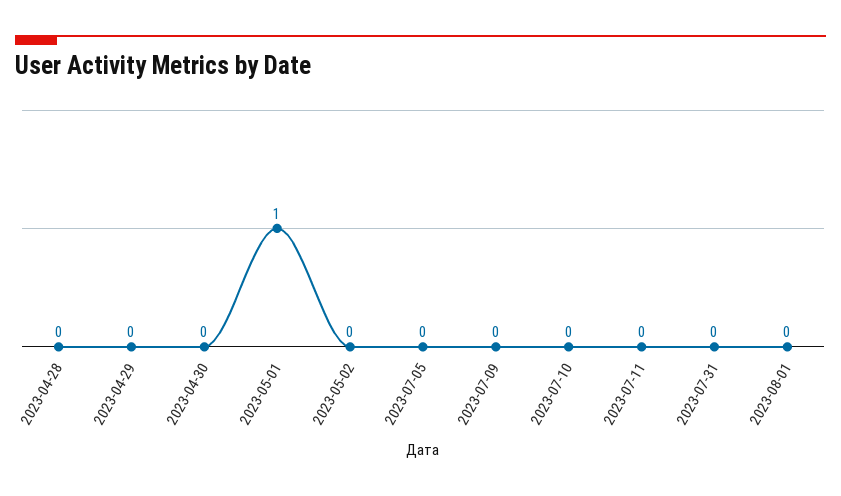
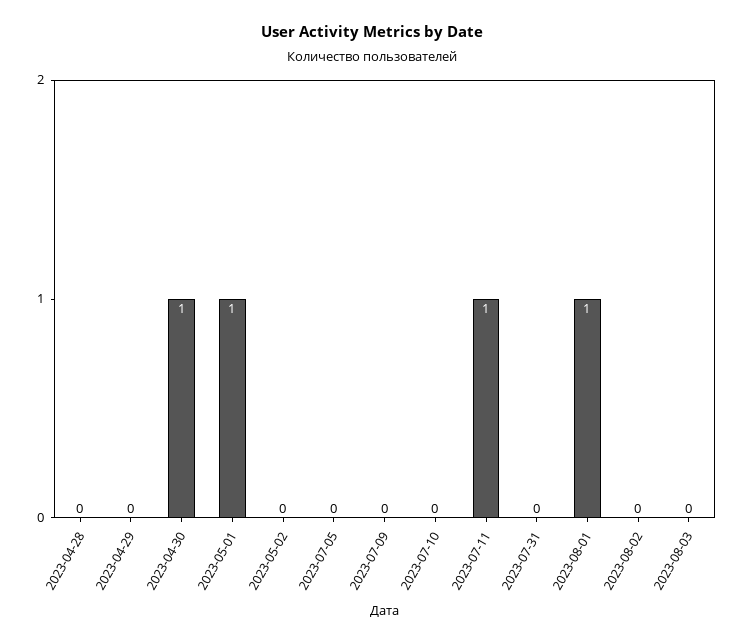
2023-04-30: 0 -> 1
2023-07-11: 0 -> 1
2023-08-01: 0 -> 1
2023-08-02: none -> 0
2023-08-03: none -> 0

